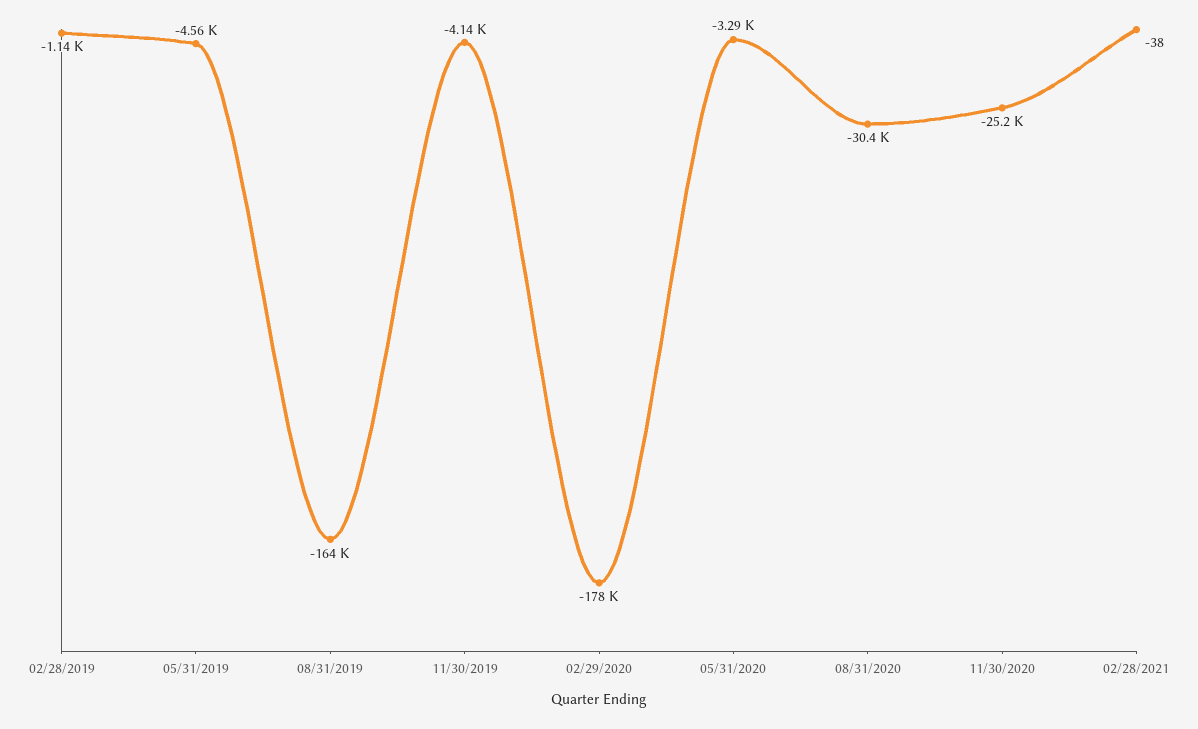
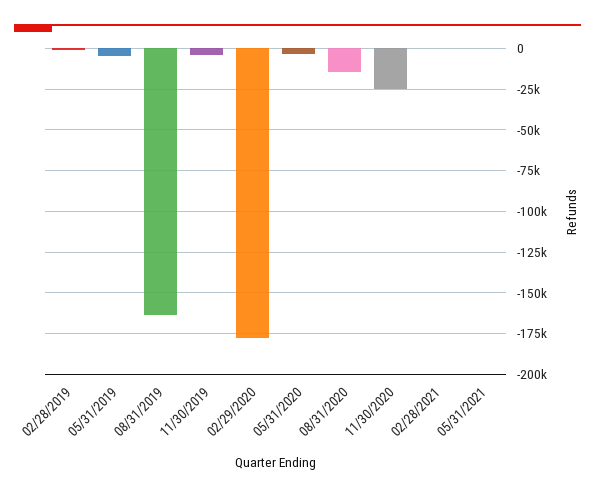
08/31/2020: -30400 -> -15000
05/31/2021: none -> 0

